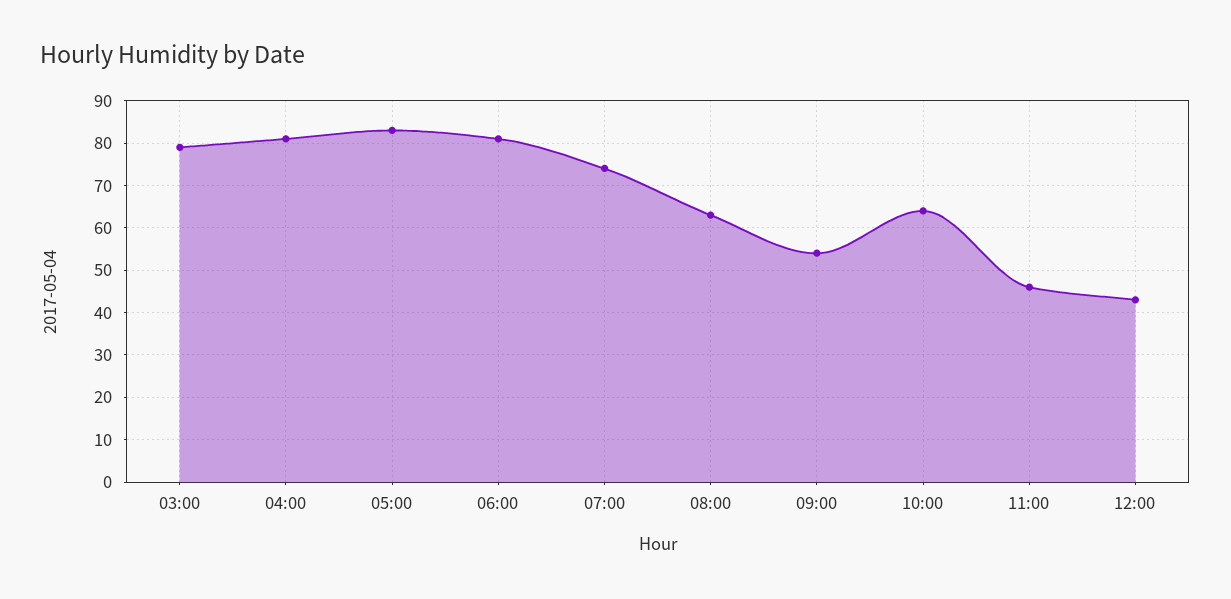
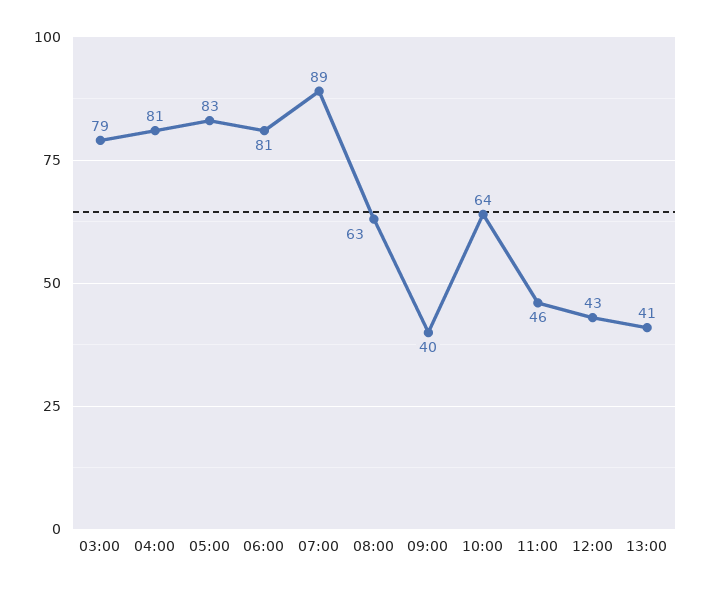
07:00: 75 -> 89
09:00: 55 -> 40
13:00: none -> 41

